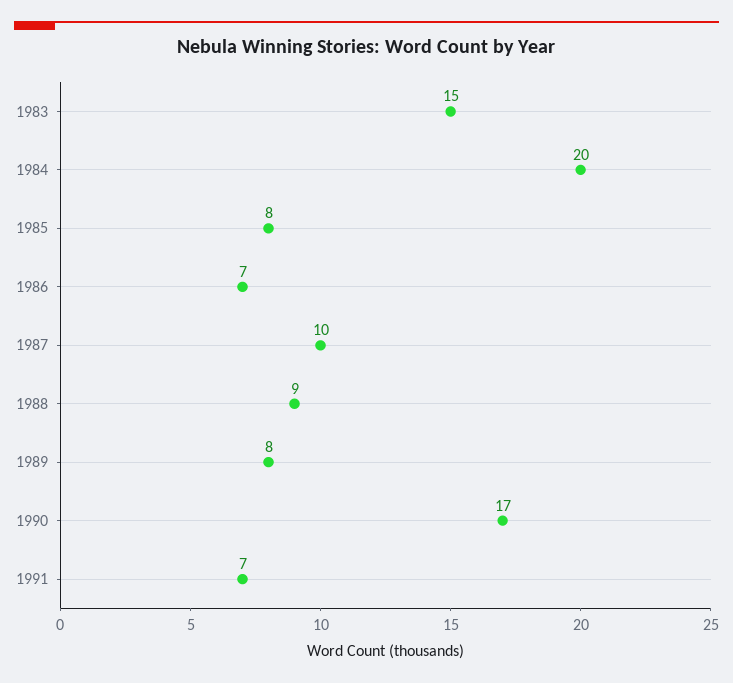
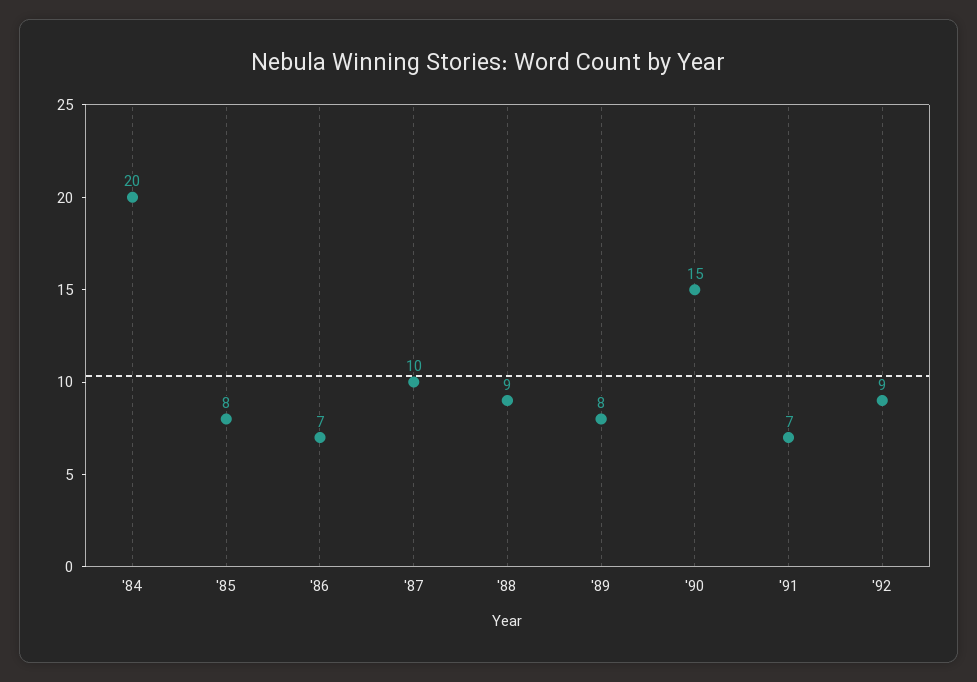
1983: 15 -> none
1990: 17 -> 15
'92: none -> 9

